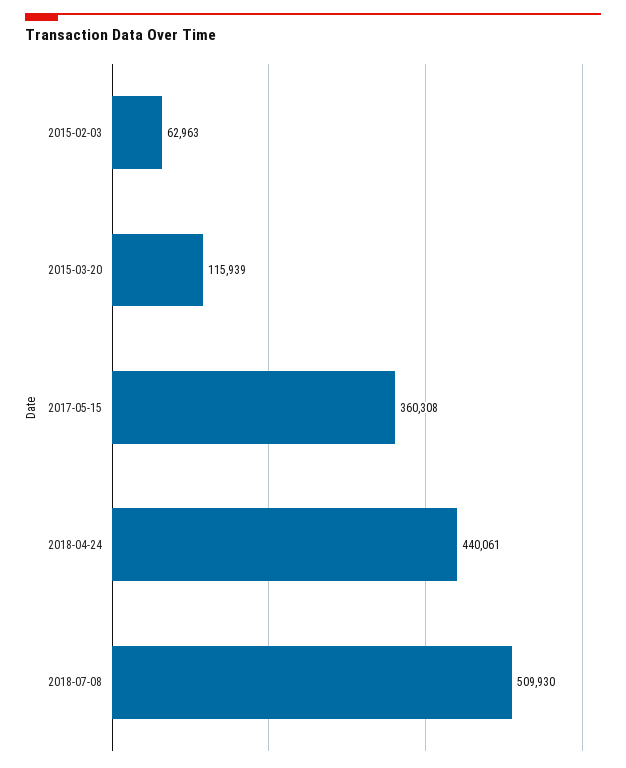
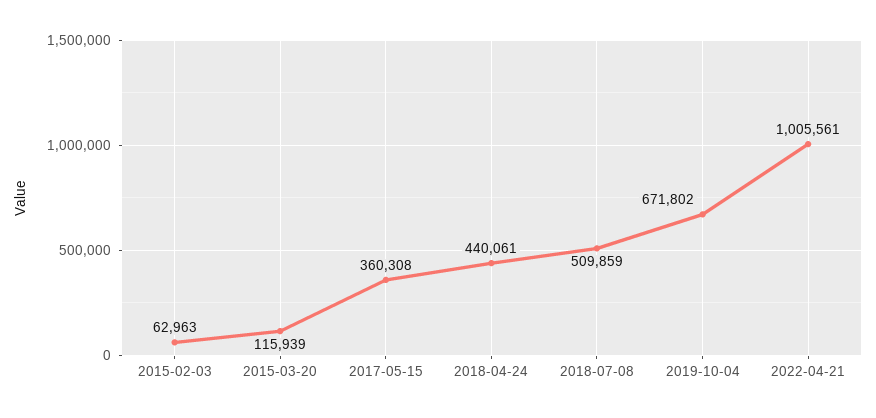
2018-07-08: 509930 -> 509859
2019-10-04: none -> 671802
2022-04-21: none -> 1005561

